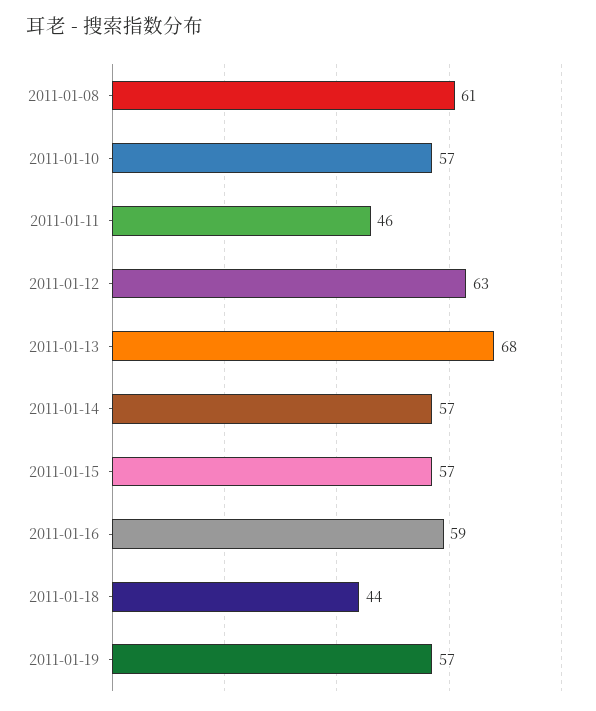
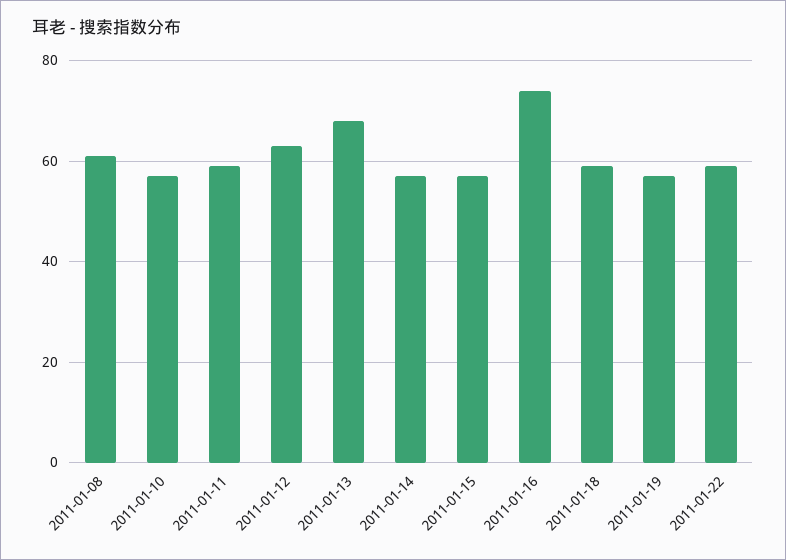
2011-01-11: 46 -> 60
2011-01-16: 59 -> 75
2011-01-18: 44 -> 60
2011-01-22: none -> 60

